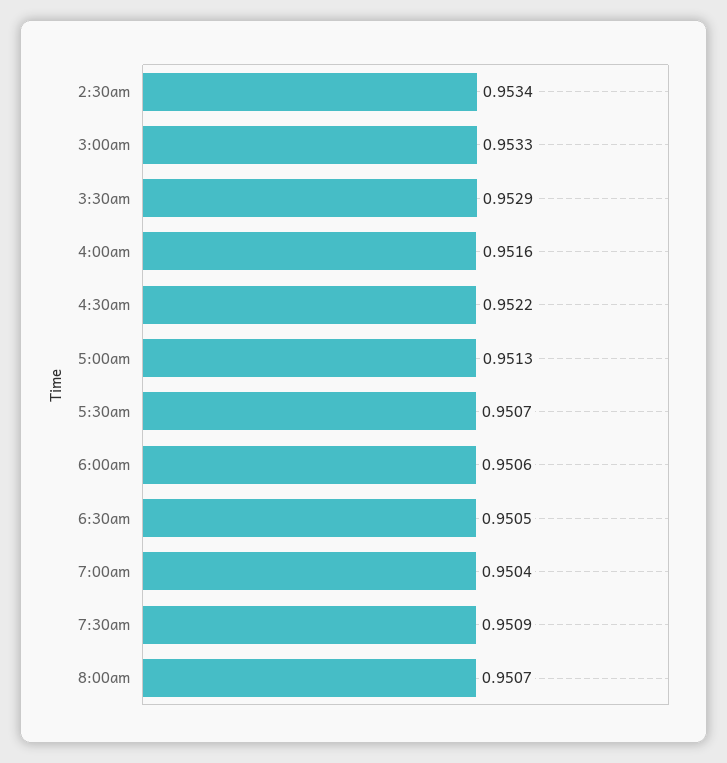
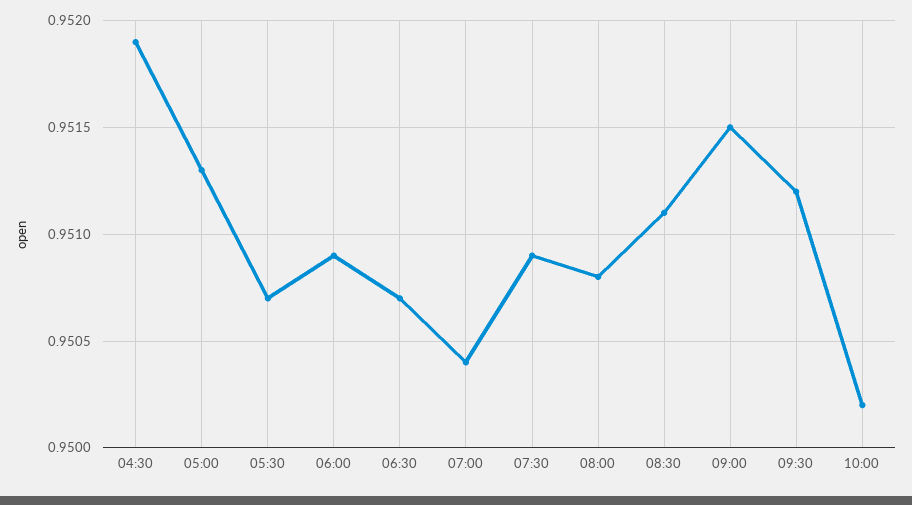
2:30am: 0.9534 -> none
3:00am: 0.9533 -> none
3:30am: 0.9529 -> none
4:00am: 0.9516 -> none
4:30am: 0.9522 -> 0.9519
6:00am: 0.9506 -> 0.9509
6:30am: 0.9505 -> 0.9507
8:00am: 0.9507 -> 0.9508
08:30: none -> 0.9511
09:00: none -> 0.9515
09:30: none -> 0.9512
10:00: none -> 0.9502

